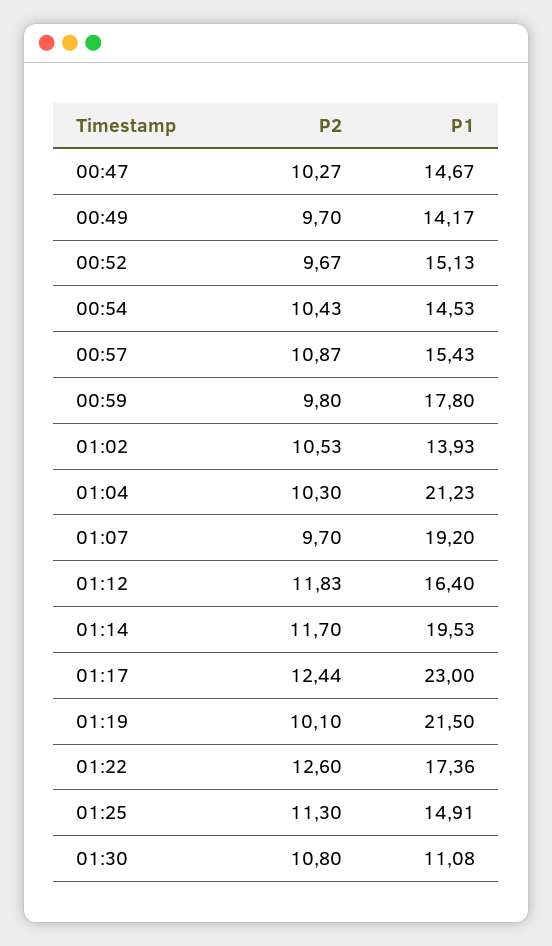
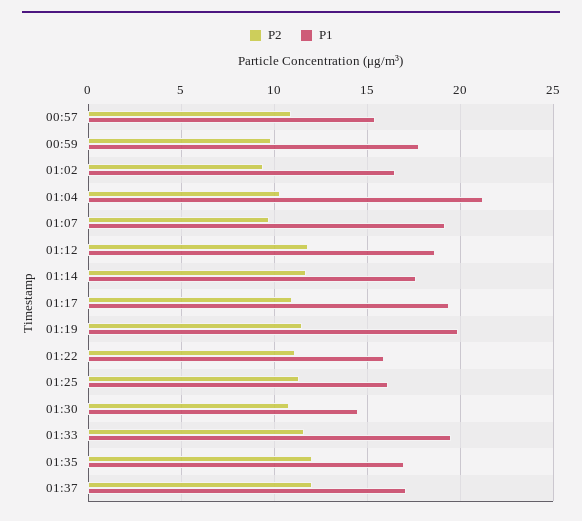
P2, 00:47: 10.27 -> none
P1, 00:47: 14.67 -> none
P2, 00:49: 9.7 -> none
P1, 00:49: 14.17 -> none
P2, 00:52: 9.67 -> none
P1, 00:52: 15.13 -> none
P2, 00:54: 10.43 -> none
P1, 00:54: 14.53 -> none
P2, 01:02: 10.53 -> 9.5
P1, 01:02: 13.93 -> 16.5
P1, 01:12: 16.4 -> 18.5
P1, 01:14: 19.53 -> 17.5
P2, 01:17: 12.44 -> 11
P1, 01:17: 23 -> 19.5
P2, 01:19: 10.1 -> 11.5
P1, 01:19: 21.5 -> 20
P2, 01:22: 12.6 -> 11
P1, 01:22: 17.36 -> 16
P1, 01:25: 14.91 -> 16
P1, 01:30: 11.08 -> 14.5
P2, 01:33: none -> 11.5
P1, 01:33: none -> 19.5
P2, 01:35: none -> 12
P1, 01:35: none -> 17
P2, 01:37: none -> 12
P1, 01:37: none -> 17

